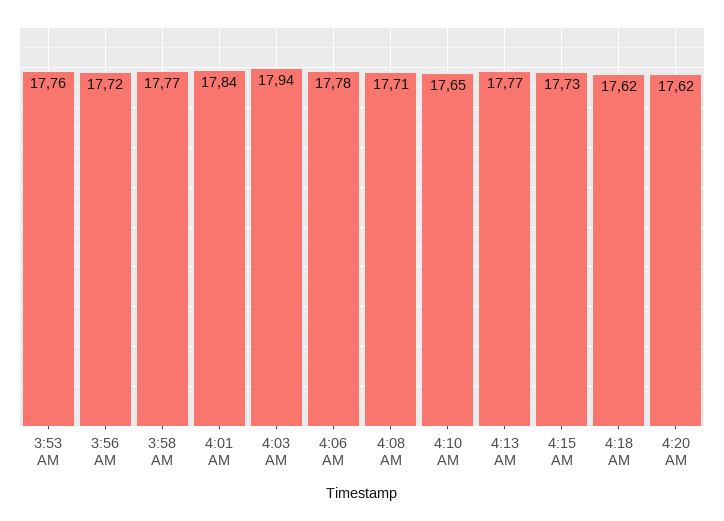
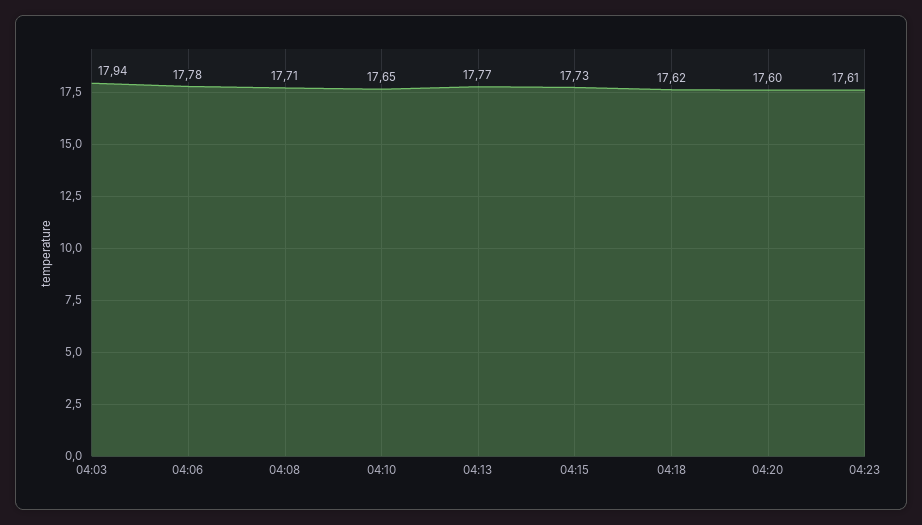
3:53 AM: 17.76 -> none
3:56 AM: 17.72 -> none
3:58 AM: 17.77 -> none
4:01 AM: 17.84 -> none
4:20 AM: 17.62 -> 17.6
04:23: none -> 17.61

